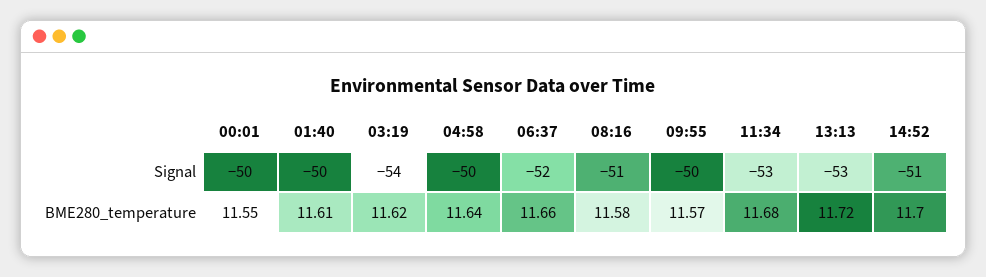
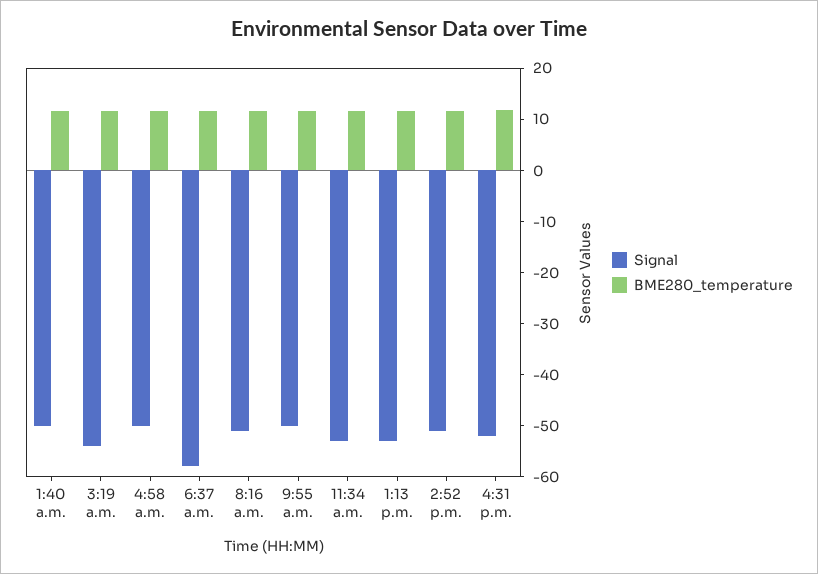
Signal, 00:01: -50 -> none
Signal, 06:37: -52 -> -58
BME280_temperature, 00:01: 11.55 -> none
Signal, 4:31 p.m.: none -> -52
BME280_temperature, 4:31 p.m.: none -> 12

